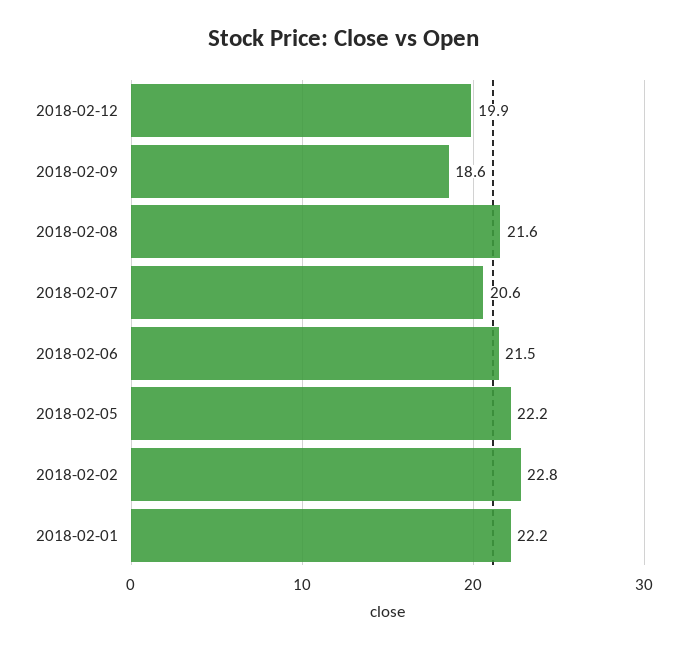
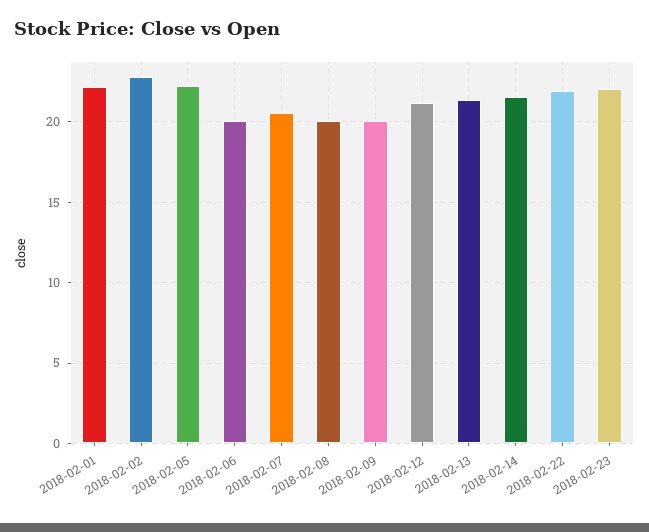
2018-02-12: 19.9 -> 21
2018-02-09: 18.6 -> 20
2018-02-08: 21.6 -> 20
2018-02-06: 21.5 -> 20
2018-02-13: none -> 21.5
2018-02-14: none -> 21.5
2018-02-22: none -> 22
2018-02-23: none -> 22

